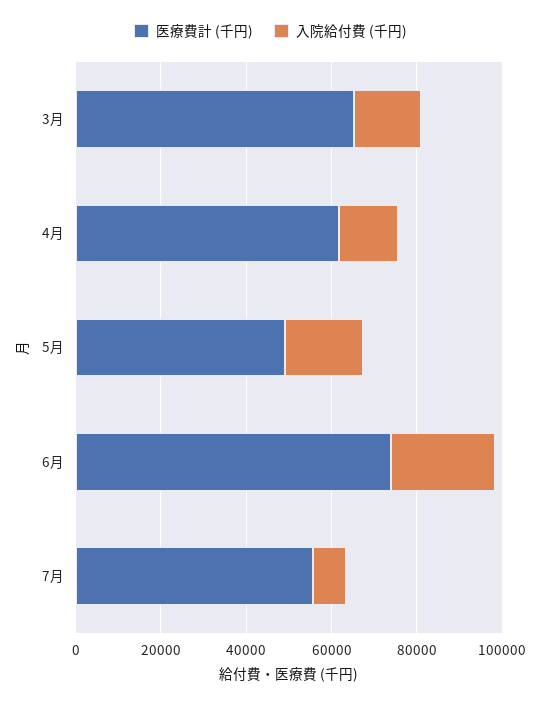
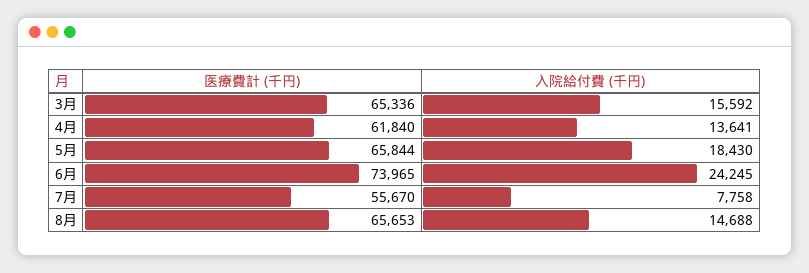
医療費計 (千円), 5月: 50000 -> 65844
医療費計 (千円), 8月: none -> 65653
入院給付費 (千円), 8月: none -> 14688

